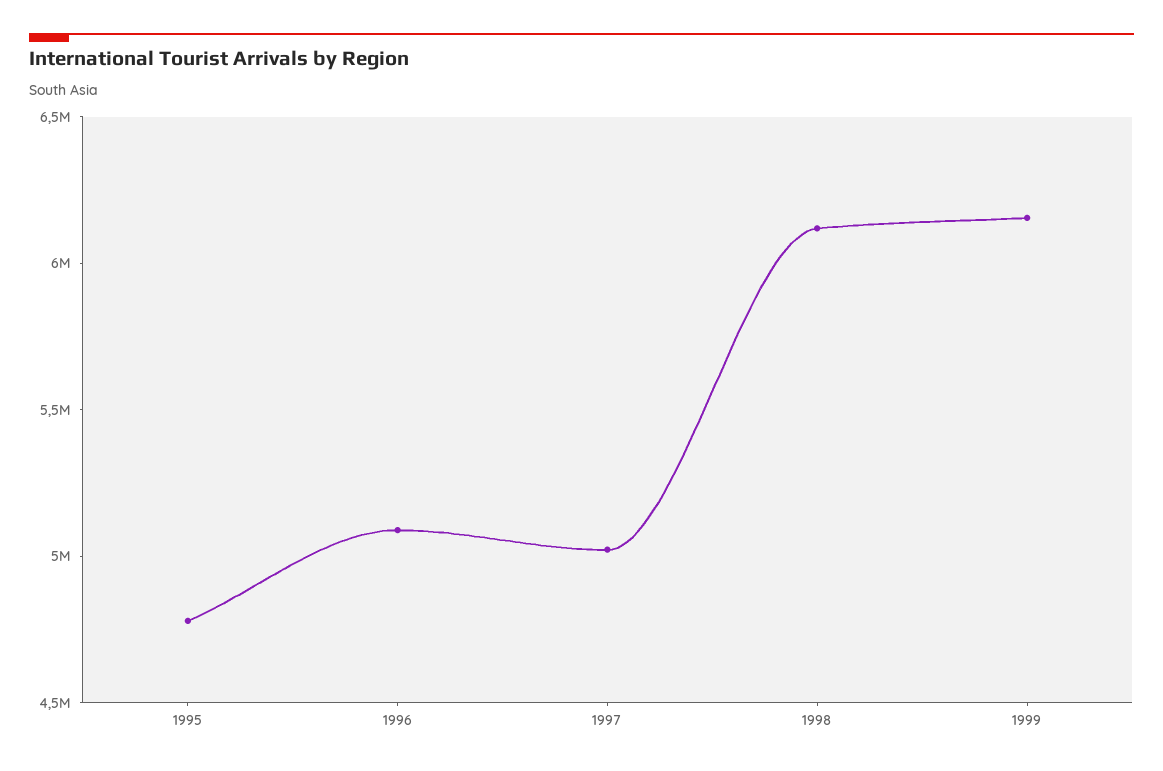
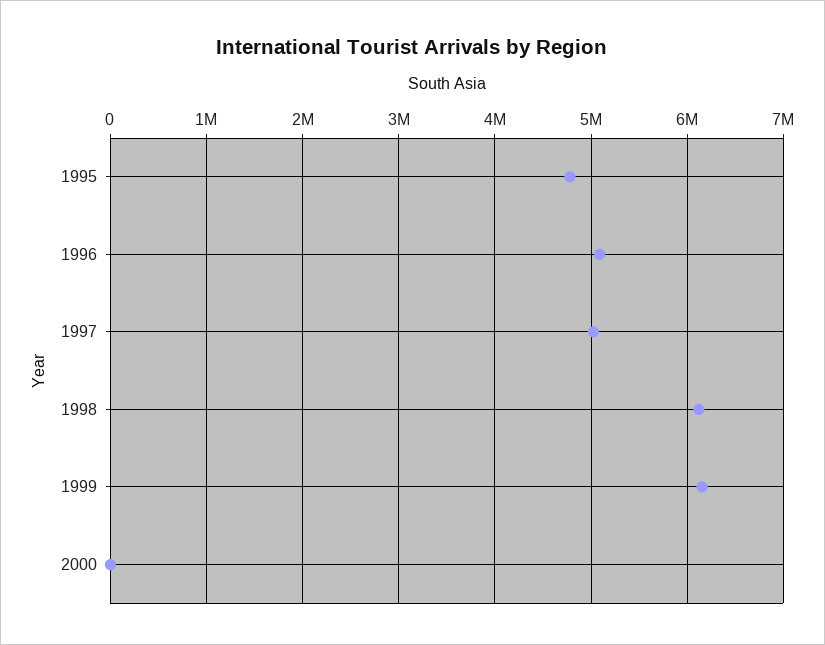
2000: none -> 0

